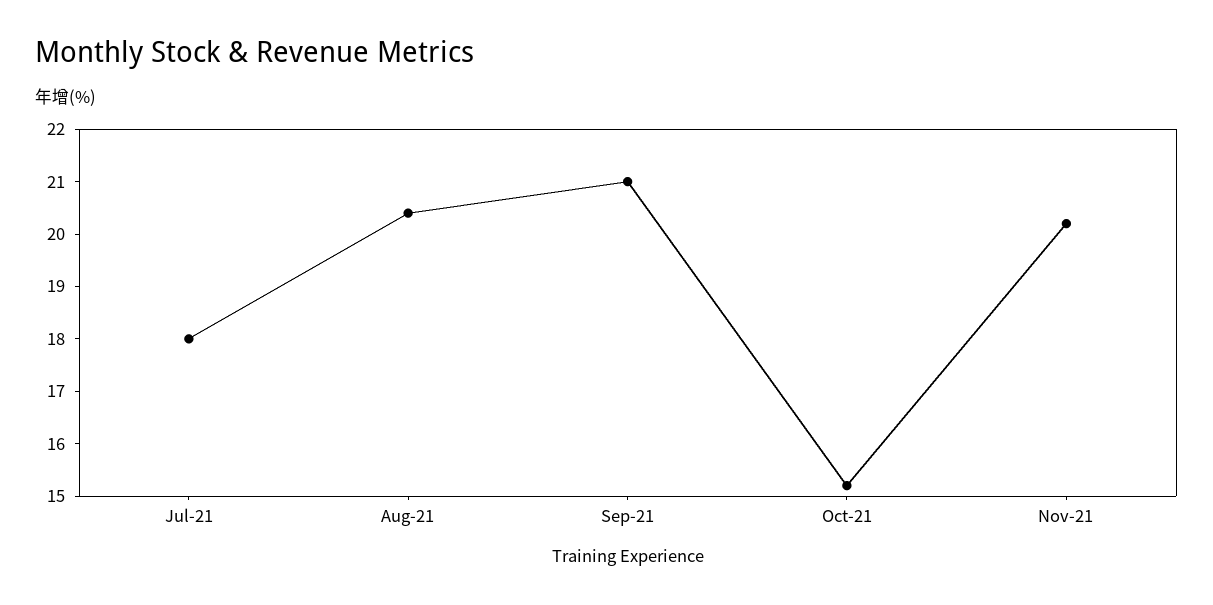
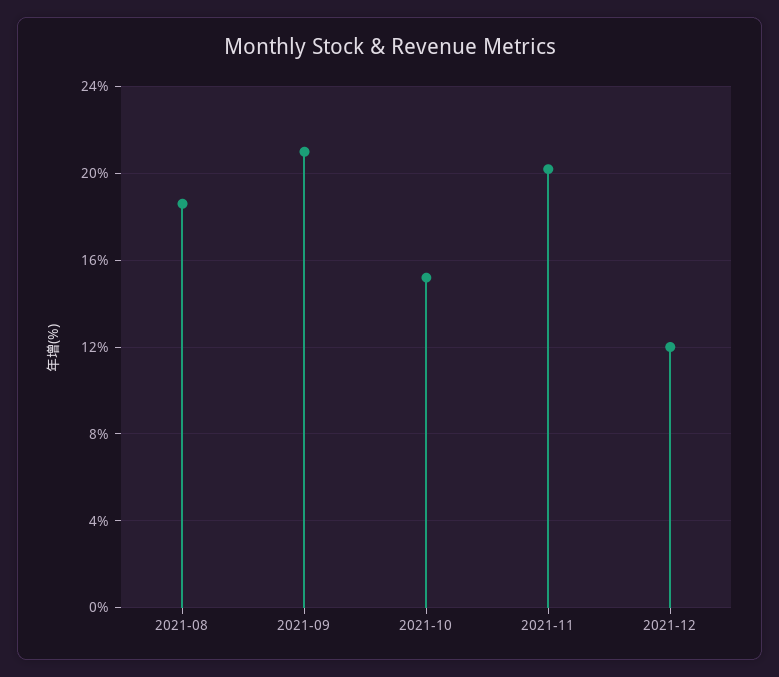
Jul-21: 18 -> none
Aug-21: 20.5 -> 18.5
2021-12: none -> 12

